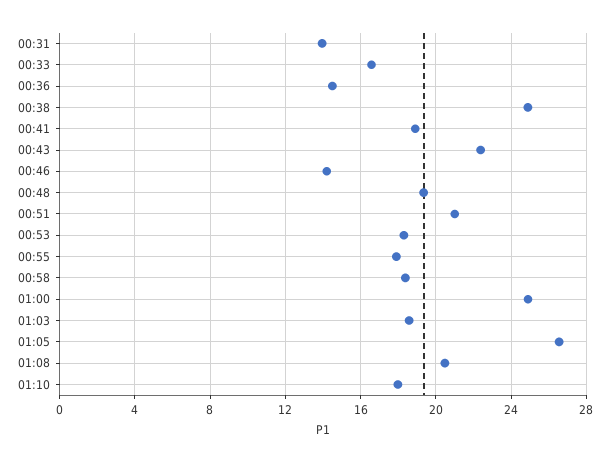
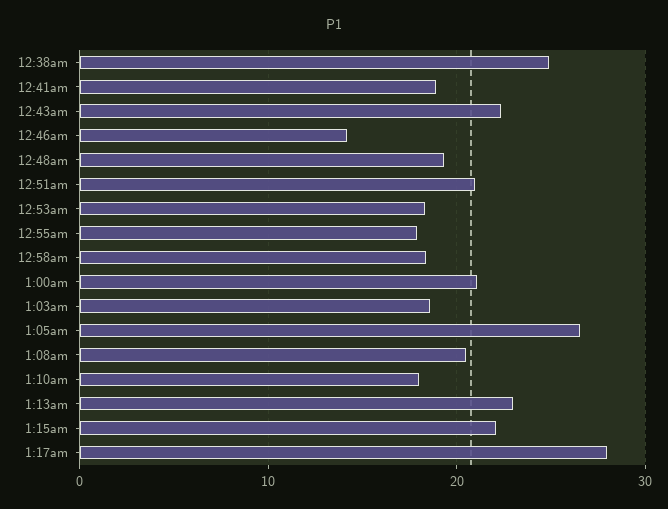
00:31: 14 -> none
00:33: 16.5 -> none
00:36: 14.5 -> none
01:00: 25 -> 21
1:13am: none -> 23
1:15am: none -> 22
1:17am: none -> 28

